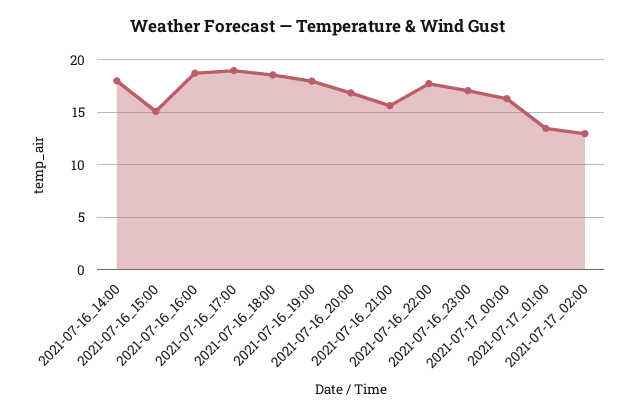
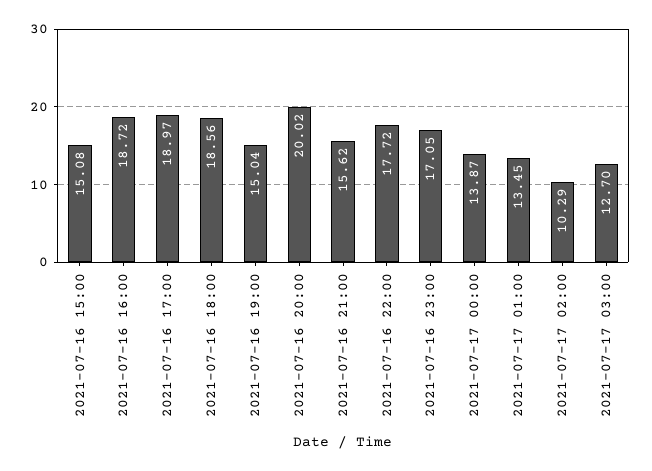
2021-07-16_14:00: 18 -> none
2021-07-16_19:00: 18 -> 15.04
2021-07-16_20:00: 17 -> 20.02
2021-07-17_00:00: 16 -> 13.87
2021-07-17_02:00: 13 -> 10.29
2021-07-17 03:00: none -> 12.7

